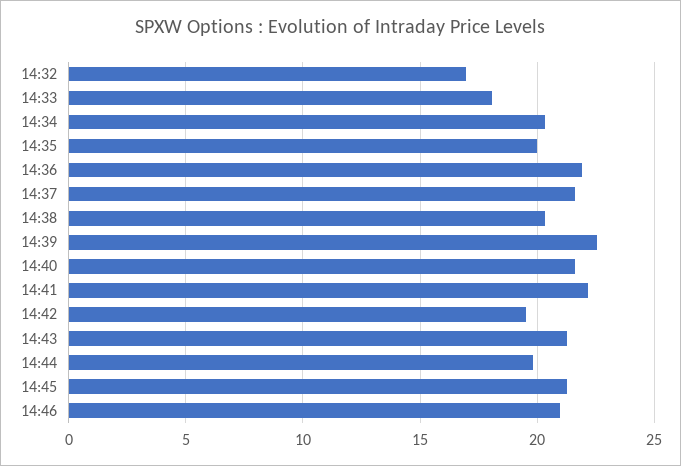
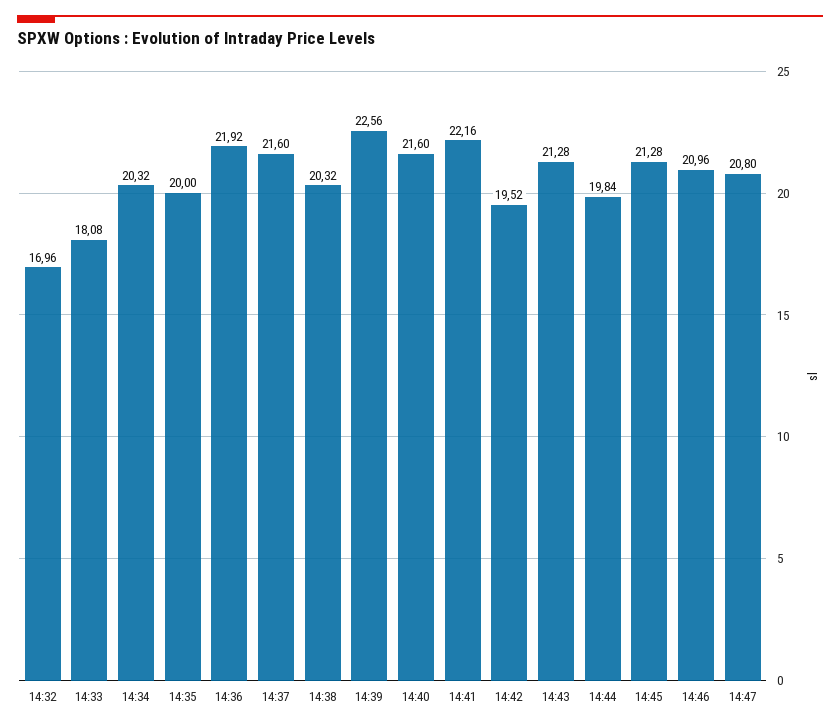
14:47: none -> 20.8

